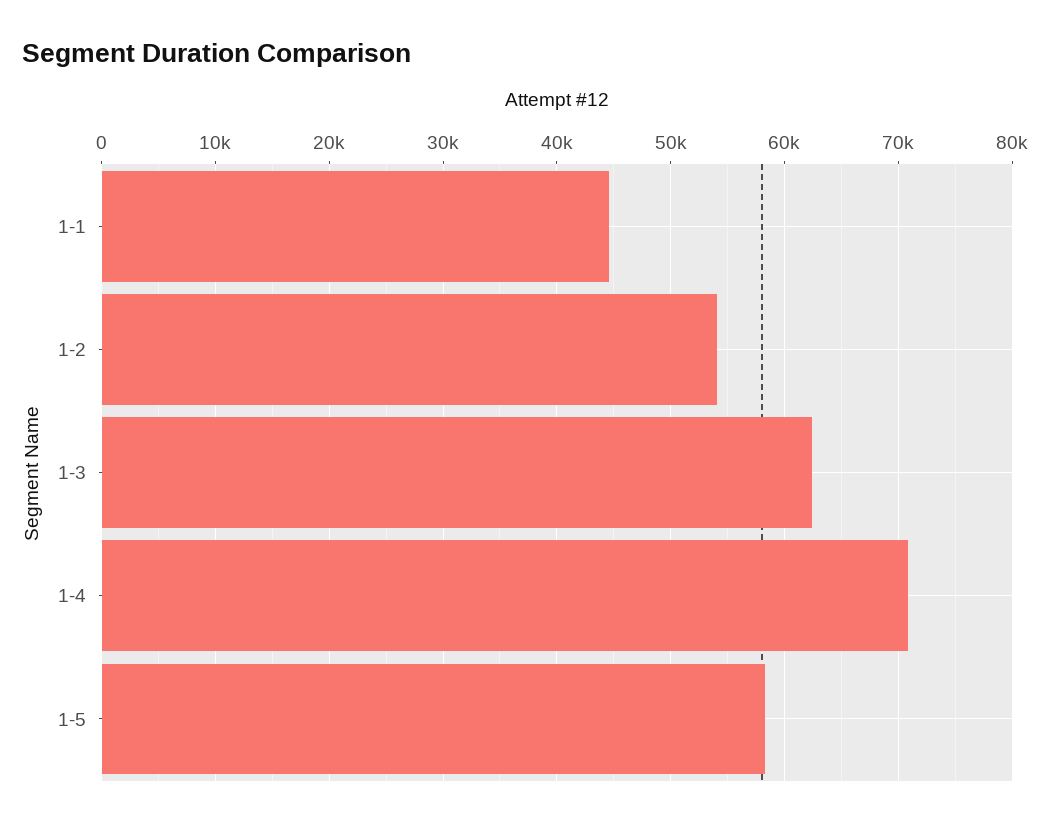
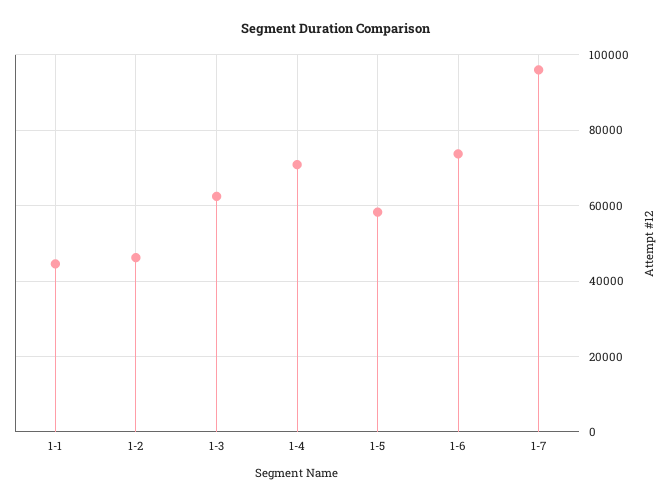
1-2: 54000 -> 46000
1-6: none -> 74000
1-7: none -> 96000

